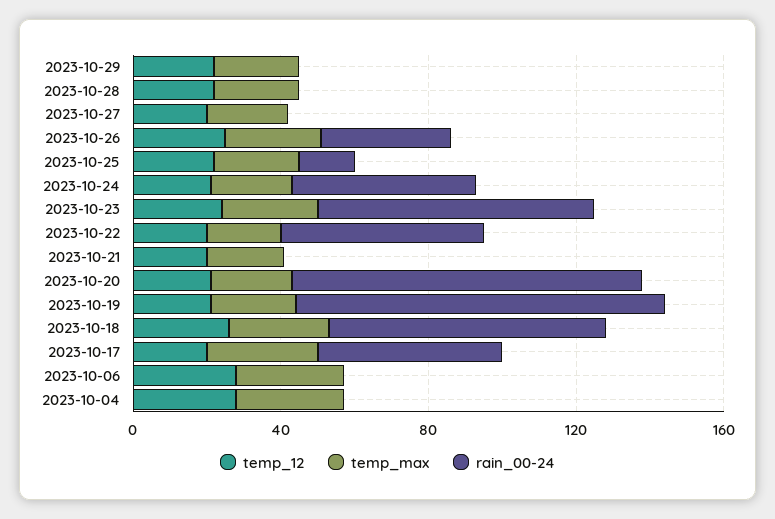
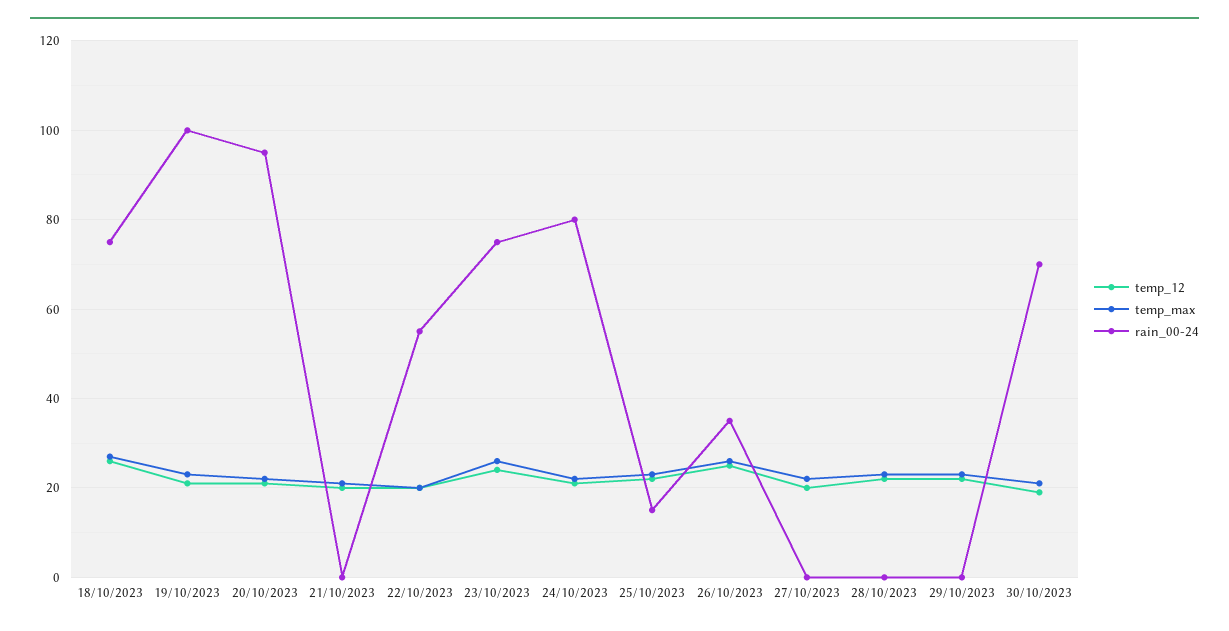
rain_00-24, 2023-10-24: 50 -> 80
temp_12, 2023-10-17: 20 -> none
temp_max, 2023-10-17: 30 -> none
rain_00-24, 2023-10-17: 50 -> none
temp_12, 2023-10-06: 30 -> none
temp_max, 2023-10-06: 30 -> none
rain_00-24, 2023-10-06: 0 -> none
temp_12, 2023-10-04: 30 -> none
temp_max, 2023-10-04: 30 -> none
rain_00-24, 2023-10-04: 0 -> none
temp_12, 30/10/2023: none -> 20
temp_max, 30/10/2023: none -> 20
rain_00-24, 30/10/2023: none -> 70

